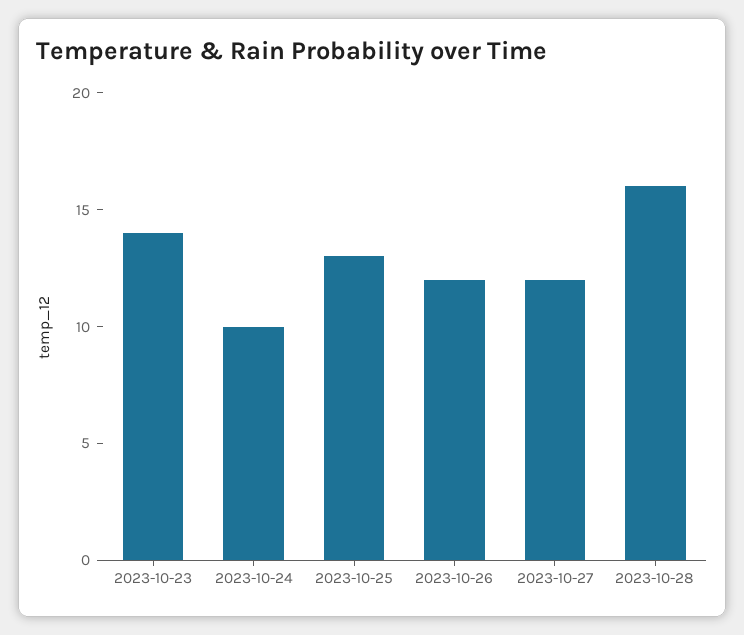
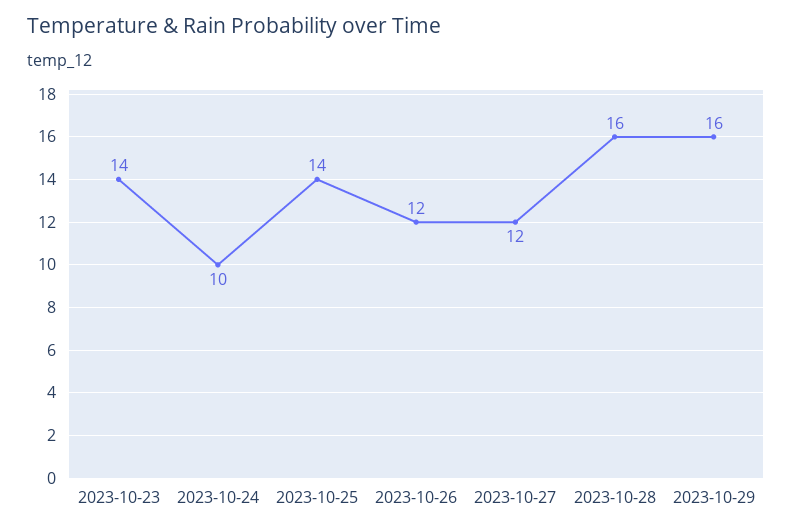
2023-10-25: 13 -> 14
2023-10-29: none -> 16

